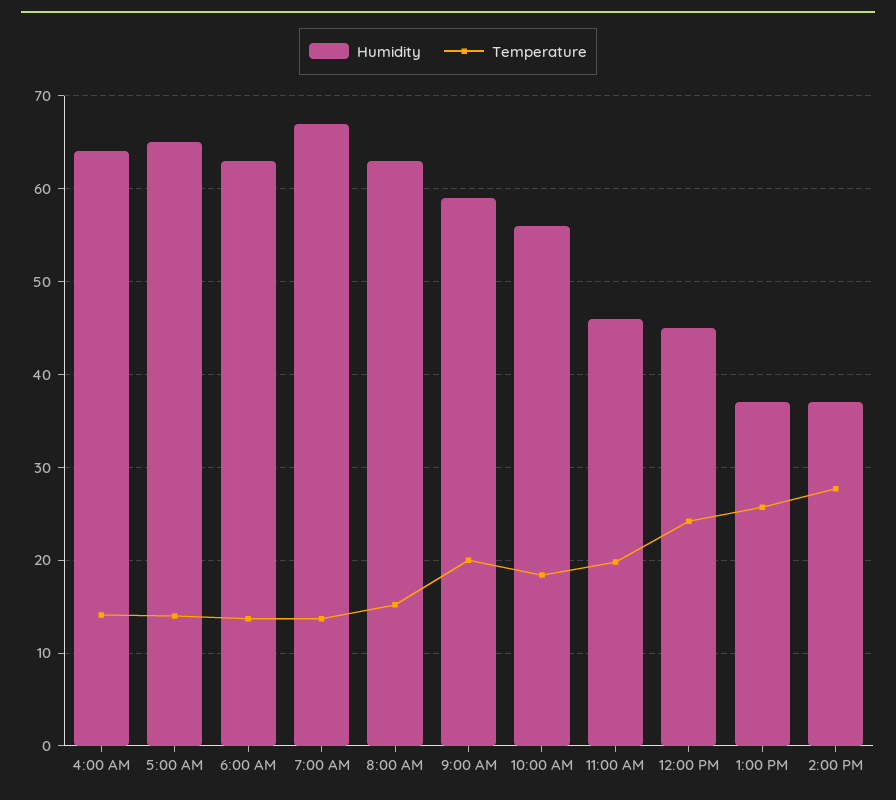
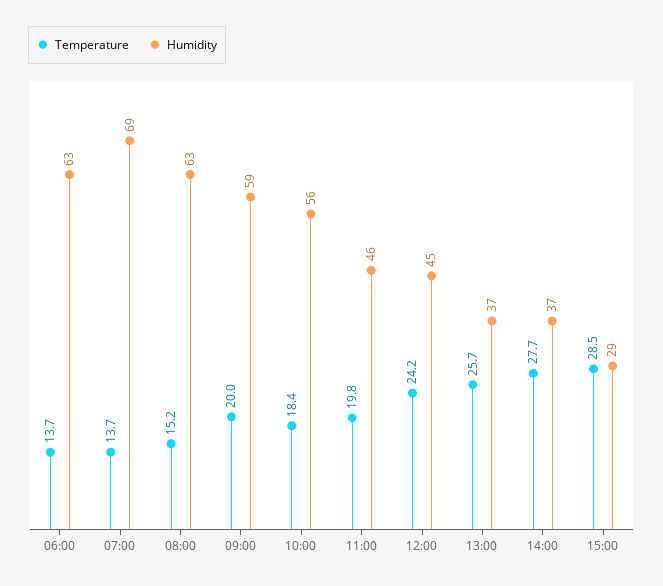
Humidity, 4:00 AM: 64 -> none
Temperature, 4:00 AM: 14 -> none
Humidity, 5:00 AM: 65 -> none
Temperature, 5:00 AM: 14 -> none
Humidity, 7:00 AM: 67 -> 69
Temperature, 15:00: none -> 28.5
Humidity, 15:00: none -> 29

